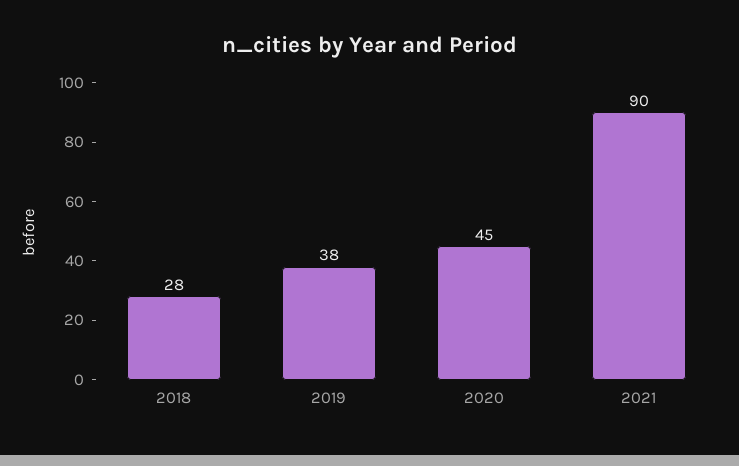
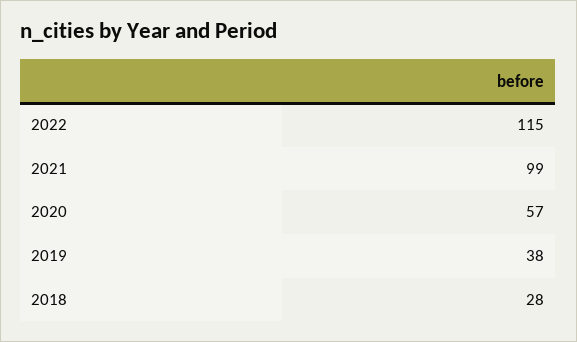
2020: 45 -> 57
2021: 90 -> 99
2022: none -> 115

